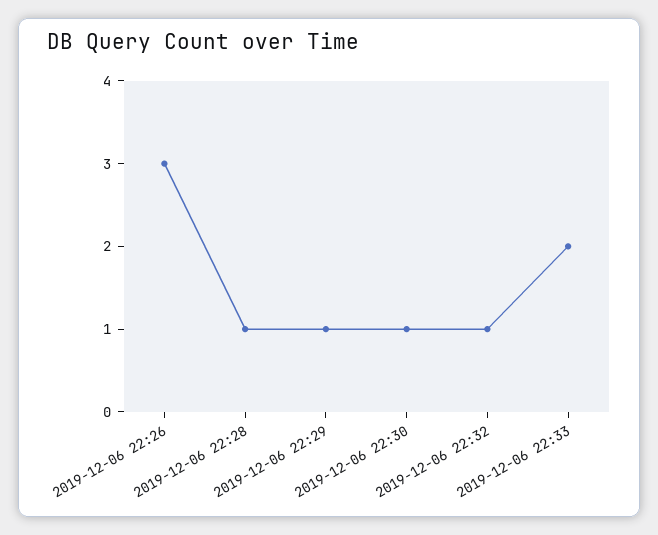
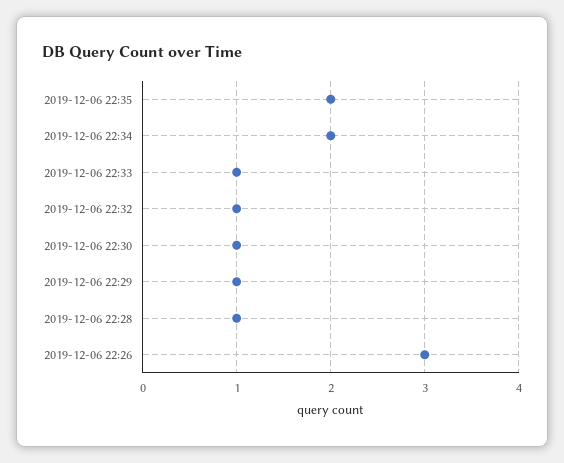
2019-12-06 22:33: 2 -> 1
2019-12-06 22:35: none -> 2
2019-12-06 22:34: none -> 2

